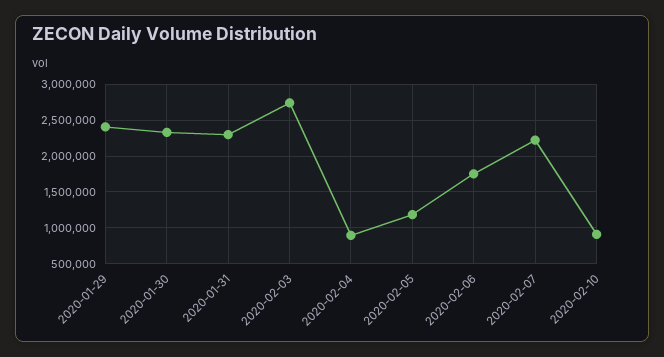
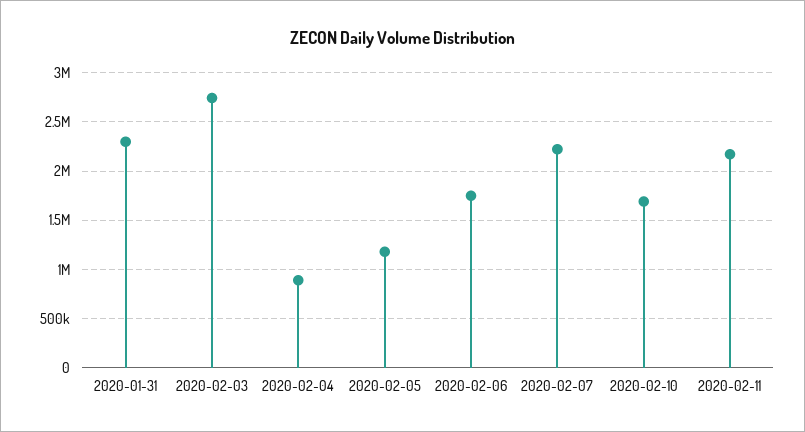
2020-01-29: 2400000 -> none
2020-01-30: 2300000 -> none
2020-02-10: 900000 -> 1700000
2020-02-11: none -> 2200000

